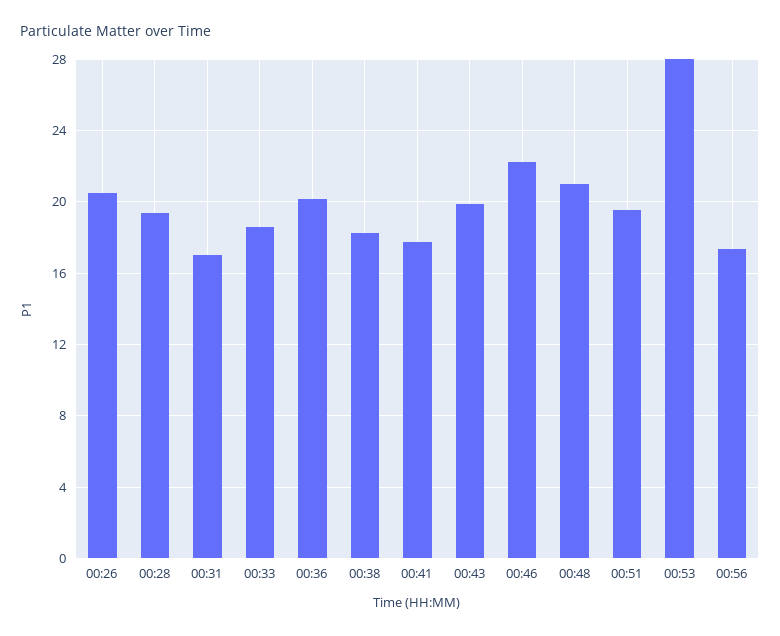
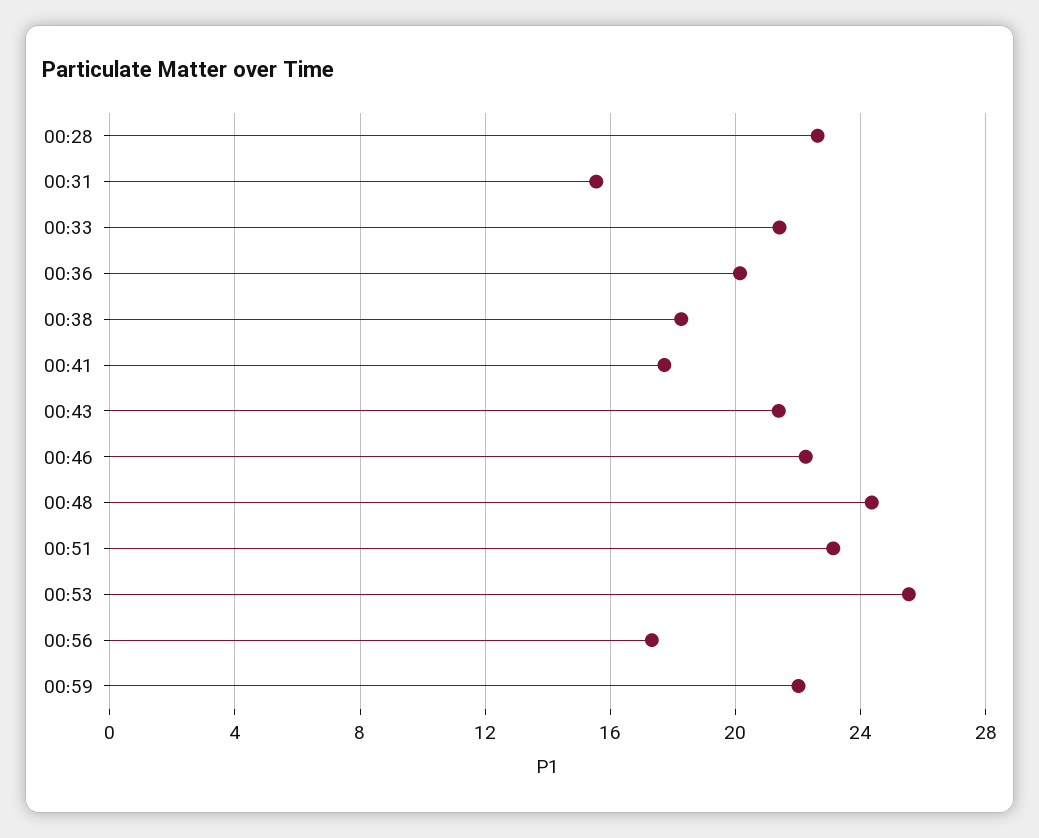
00:26: 20.5 -> none
00:28: 19.5 -> 22.5
00:31: 17 -> 15.5
00:33: 18.5 -> 21.5
00:43: 20 -> 21.5
00:48: 21 -> 24.5
00:51: 19.5 -> 23
00:53: 28 -> 25.5
00:59: none -> 22

